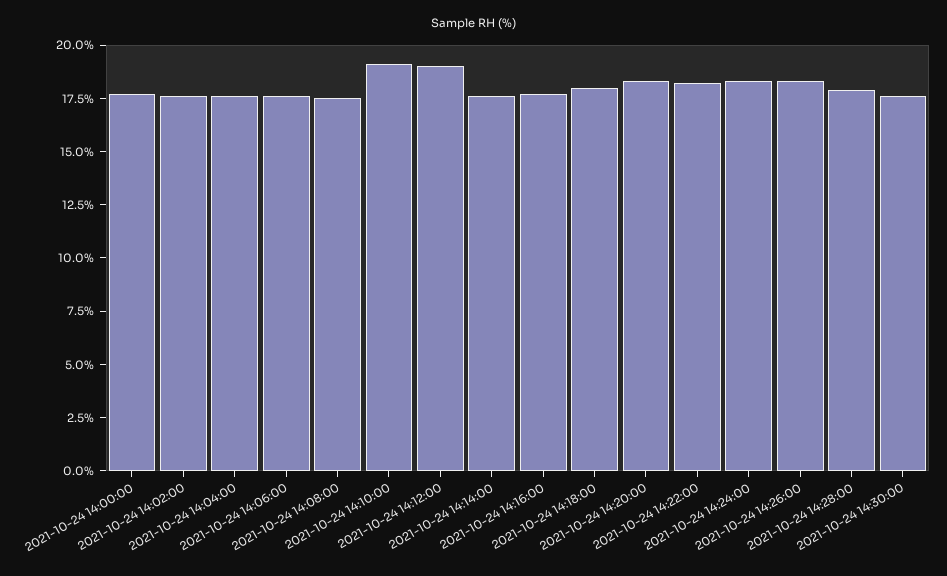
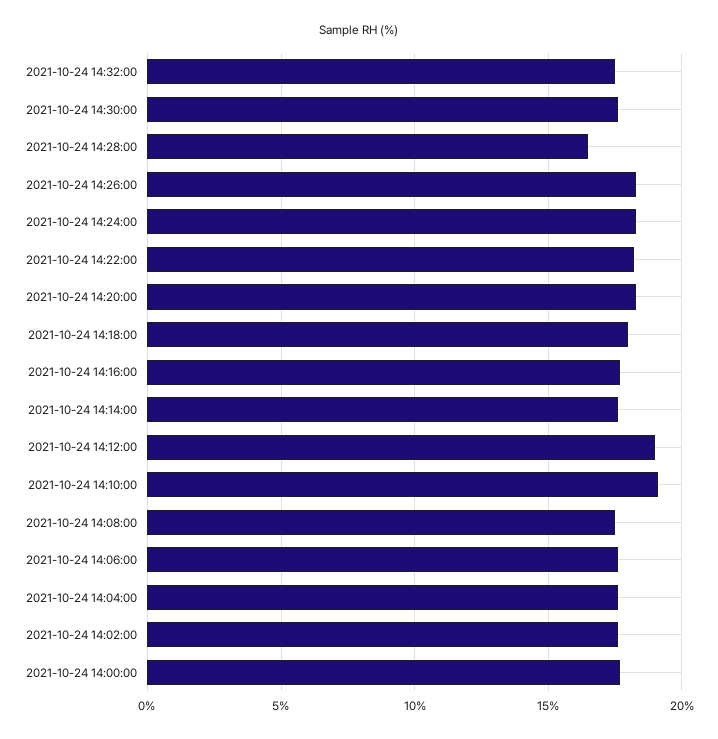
2021-10-24 14:28:00: 18 -> 16.5
2021-10-24 14:32:00: none -> 17.5

